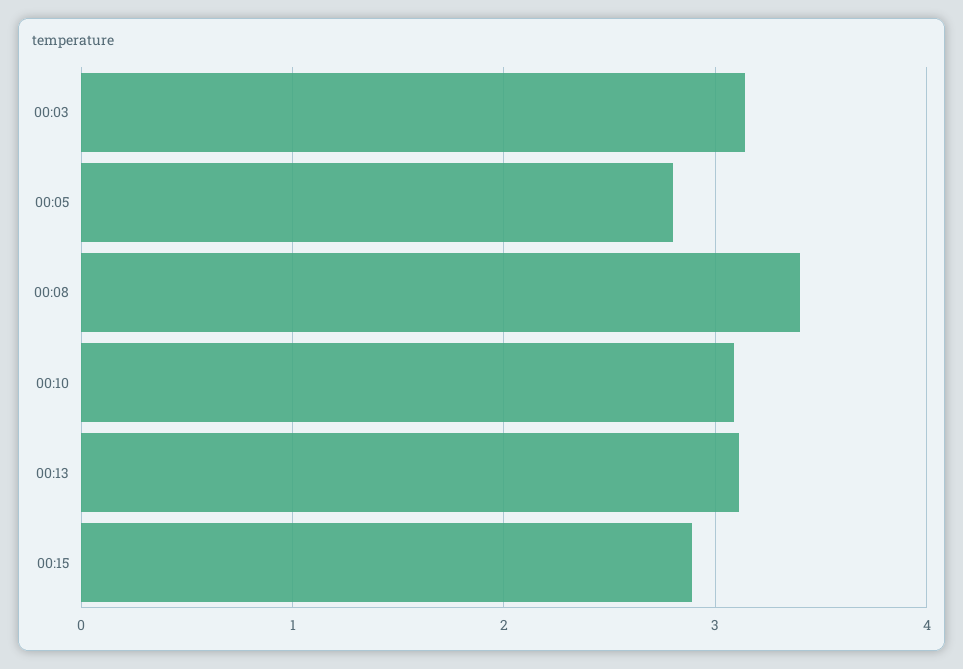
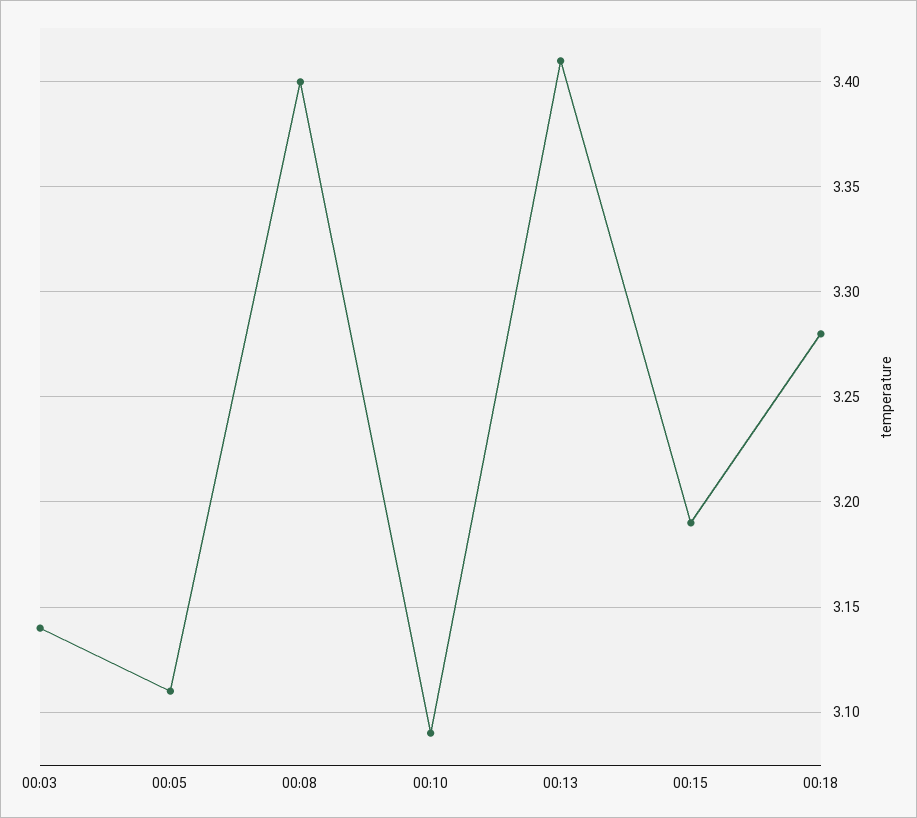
00:05: 2.8 -> 3.11
00:13: 3.1 -> 3.41
00:15: 2.9 -> 3.19
00:18: none -> 3.28

